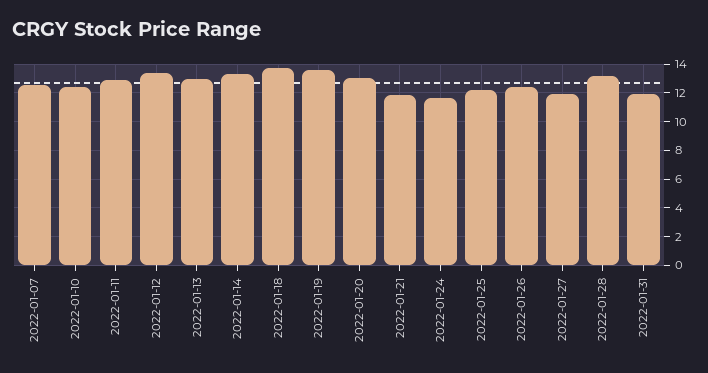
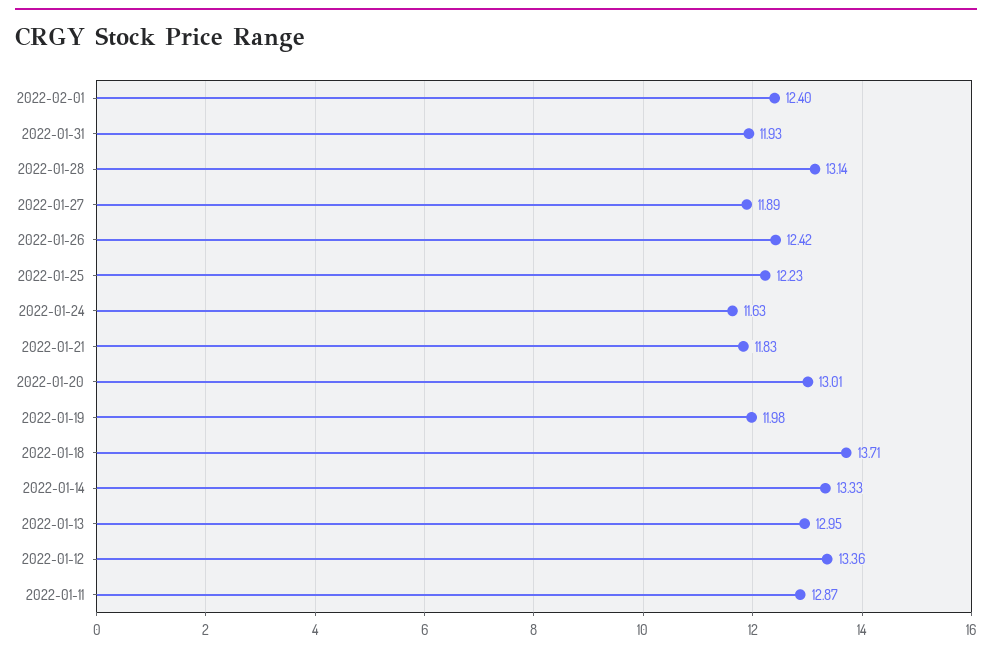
2022-01-07: 12.5 -> none
2022-01-10: 12.5 -> none
2022-01-19: 13.5 -> 11.98
2022-02-01: none -> 12.4

